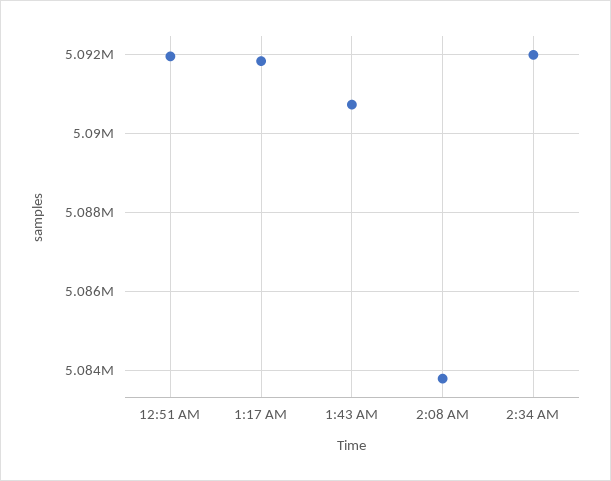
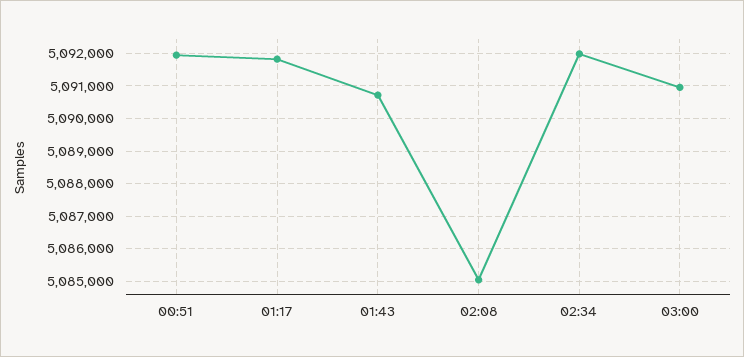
2:08 AM: 5083800 -> 5085000
03:00: none -> 5091000

